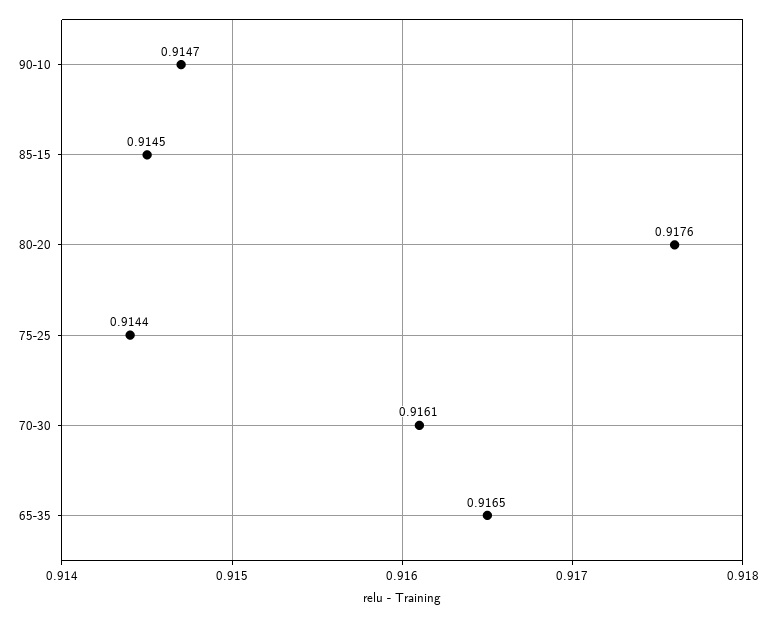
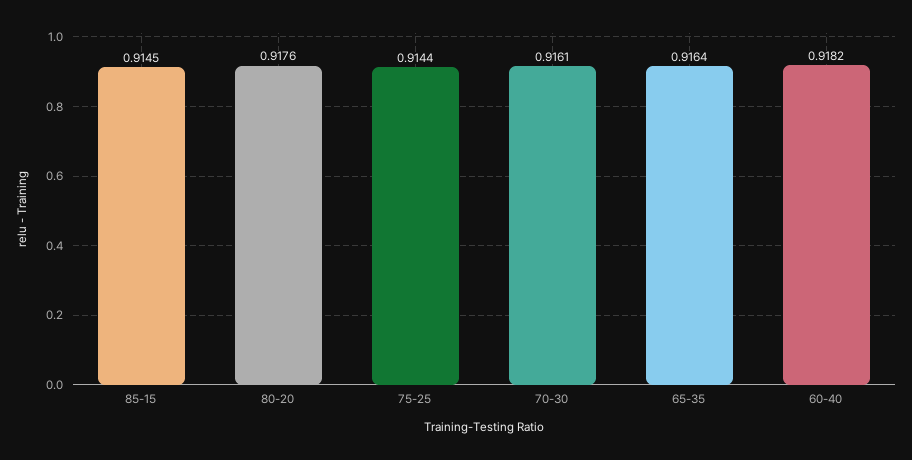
90-10: 0.9147 -> none
65-35: 0.9165 -> 0.9164
60-40: none -> 0.9182

